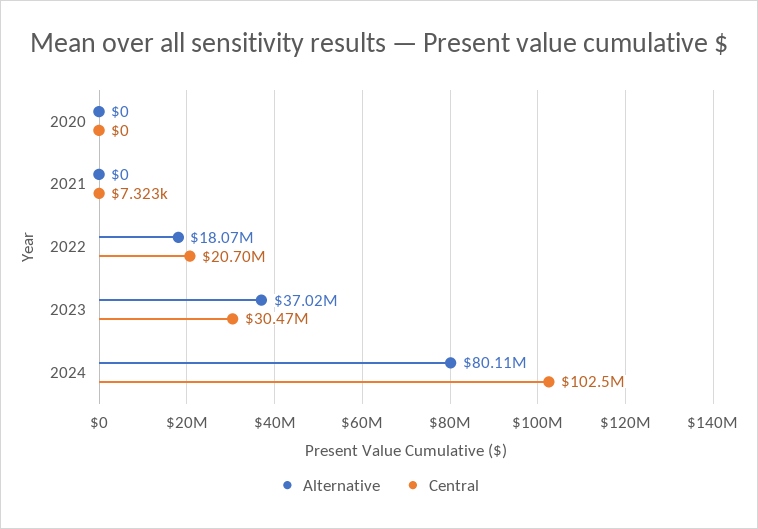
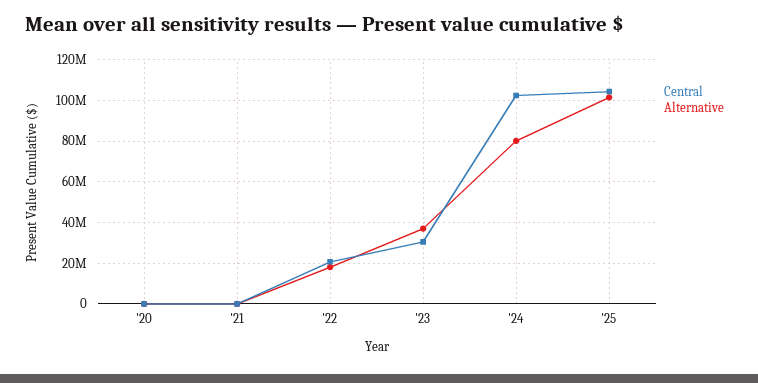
Central, '25: none -> 105000000
Alternative, '25: none -> 100000000

